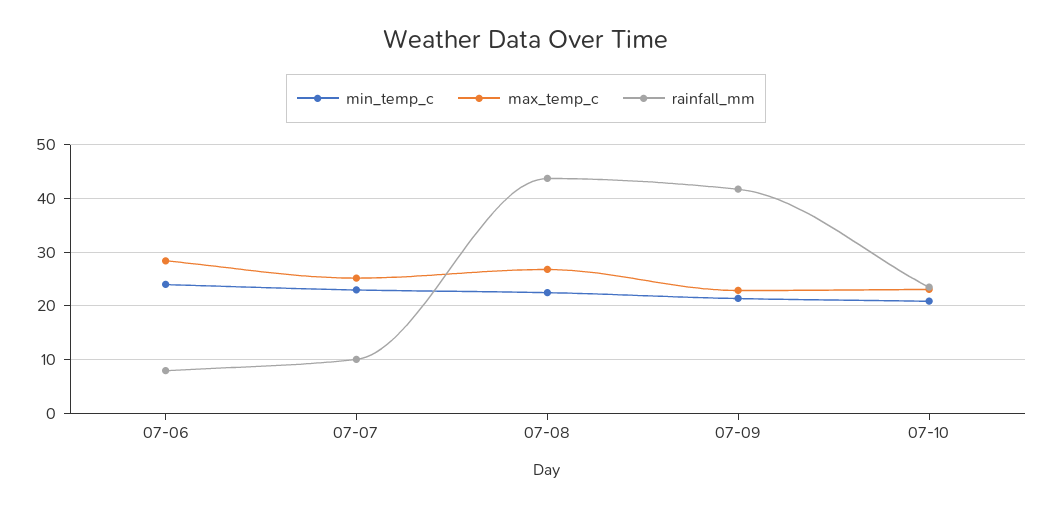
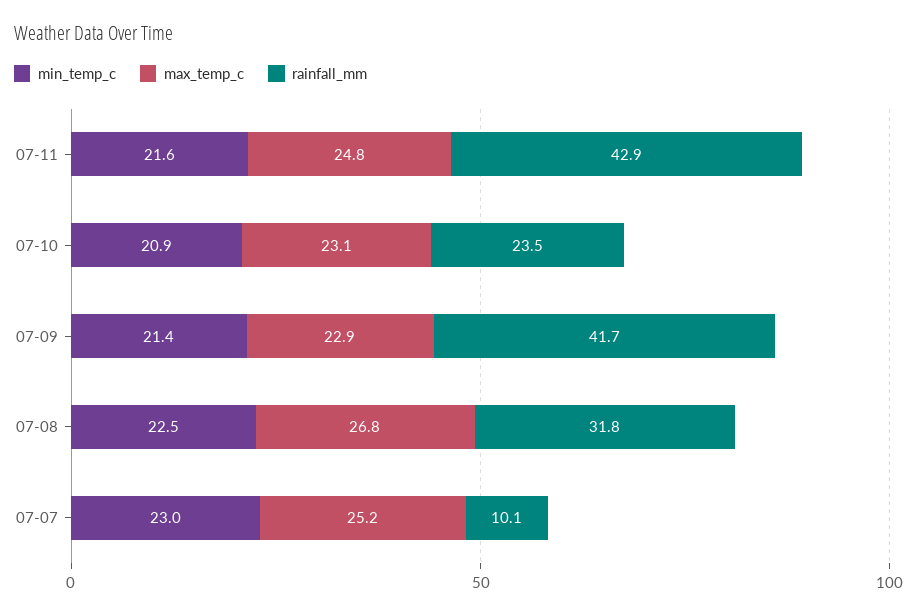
min_temp_c, 07-06: 24 -> none
max_temp_c, 07-06: 28 -> none
rainfall_mm, 07-06: 8 -> none
rainfall_mm, 07-08: 44 -> 31.8
min_temp_c, 07-11: none -> 21.6
max_temp_c, 07-11: none -> 24.8
rainfall_mm, 07-11: none -> 42.9

